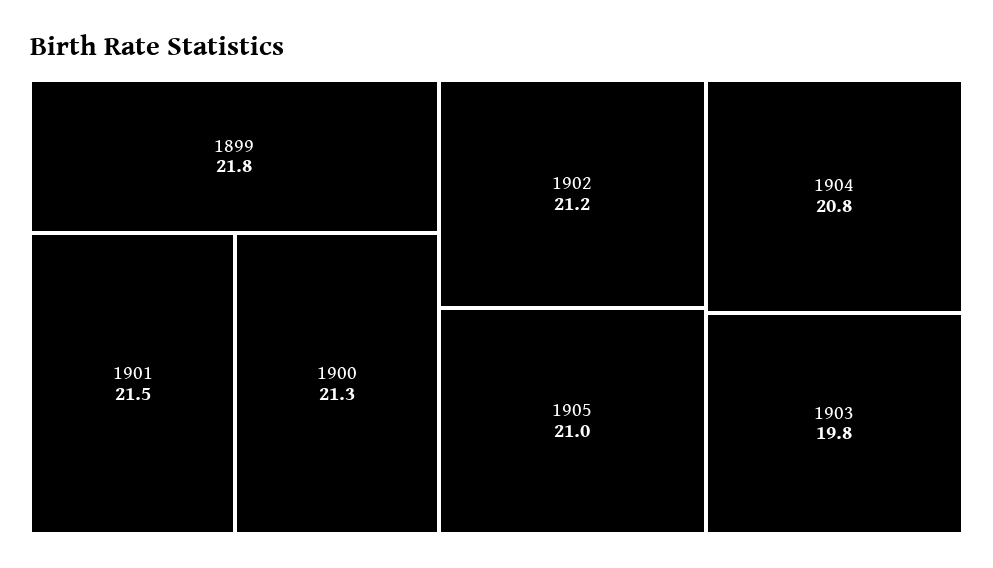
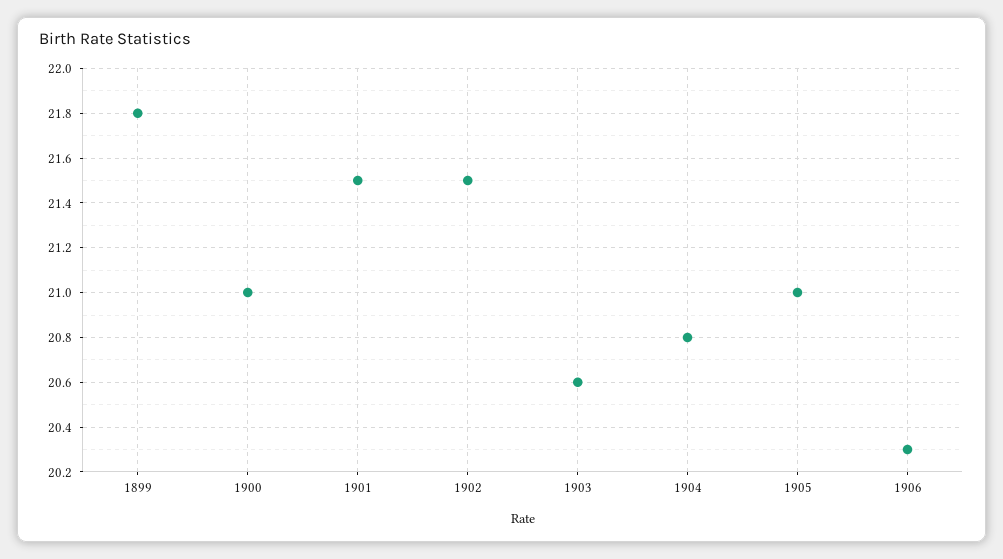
1900: 21.3 -> 21
1902: 21.2 -> 21.5
1903: 19.8 -> 20.6
1906: none -> 20.3

